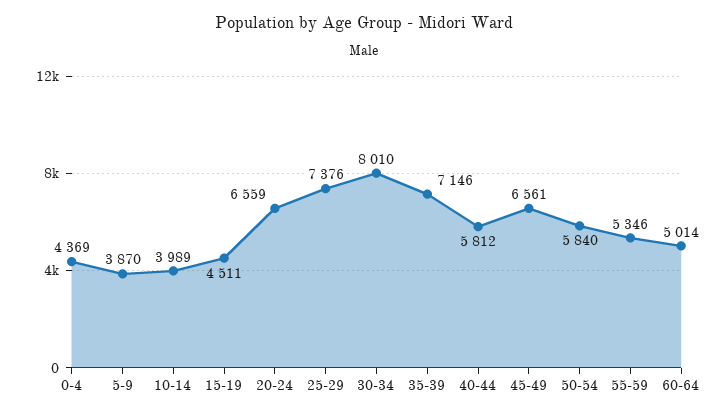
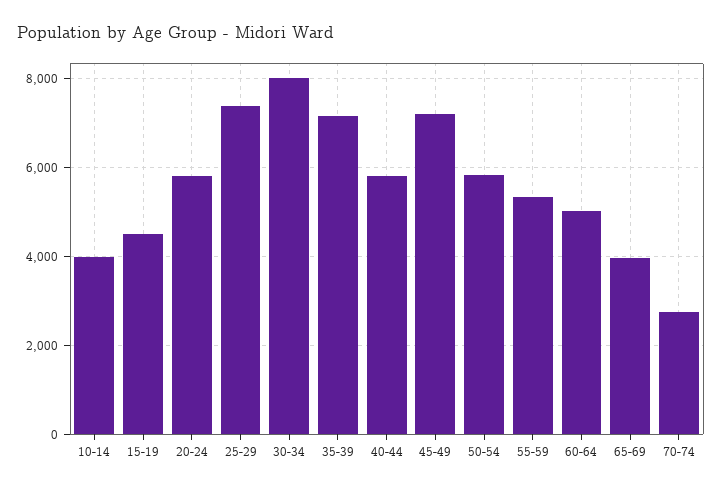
0-4: 4369 -> none
5-9: 3870 -> none
20-24: 6559 -> 5800
45-49: 6561 -> 7200
65-69: none -> 4000
70-74: none -> 2800

